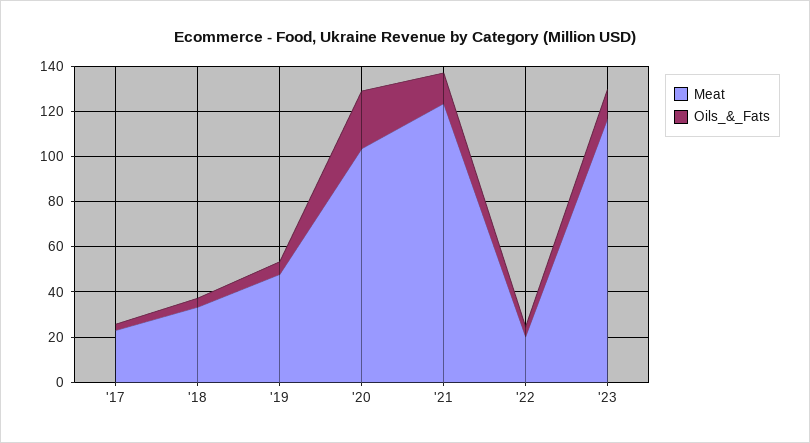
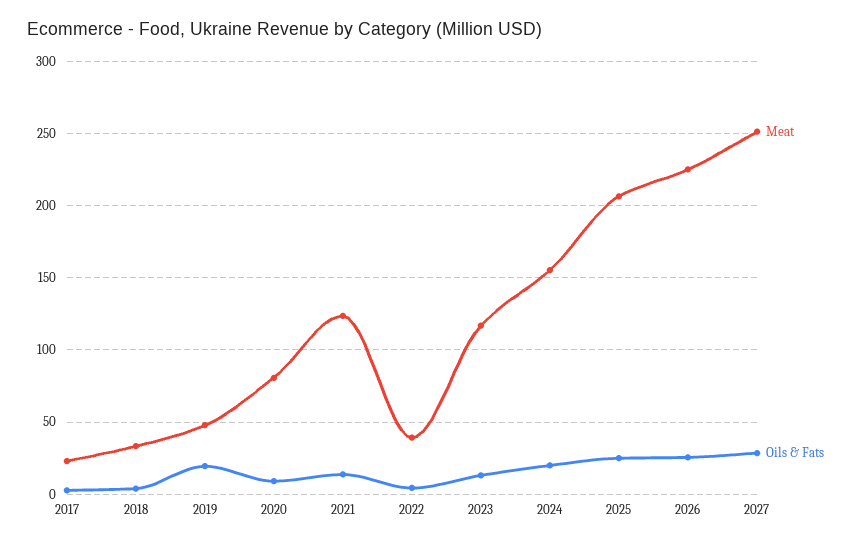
Oils_&_Fats, '19: 5 -> 20
Meat, '20: 105 -> 80
Oils_&_Fats, '20: 25 -> 10
Meat, '22: 20 -> 40
Meat, 2024: none -> 155
Oils_&_Fats, 2024: none -> 20
Meat, 2025: none -> 205
Oils_&_Fats, 2025: none -> 25
Meat, 2026: none -> 225
Oils_&_Fats, 2026: none -> 25
Meat, 2027: none -> 250
Oils_&_Fats, 2027: none -> 30

